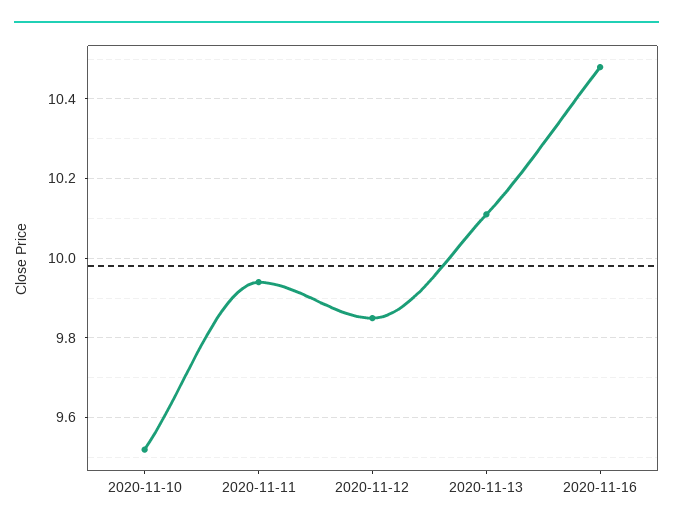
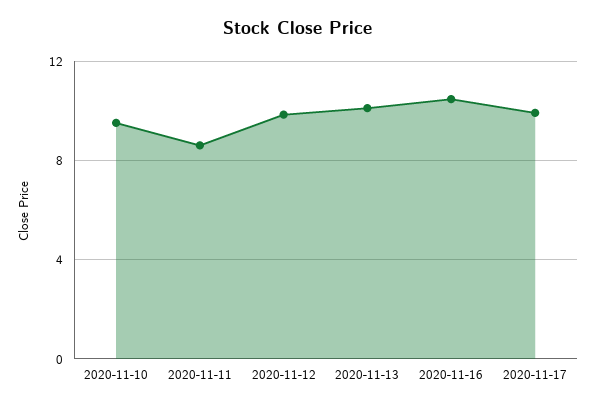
2020-11-11: 9.95 -> 8.5
2020-11-17: none -> 10

